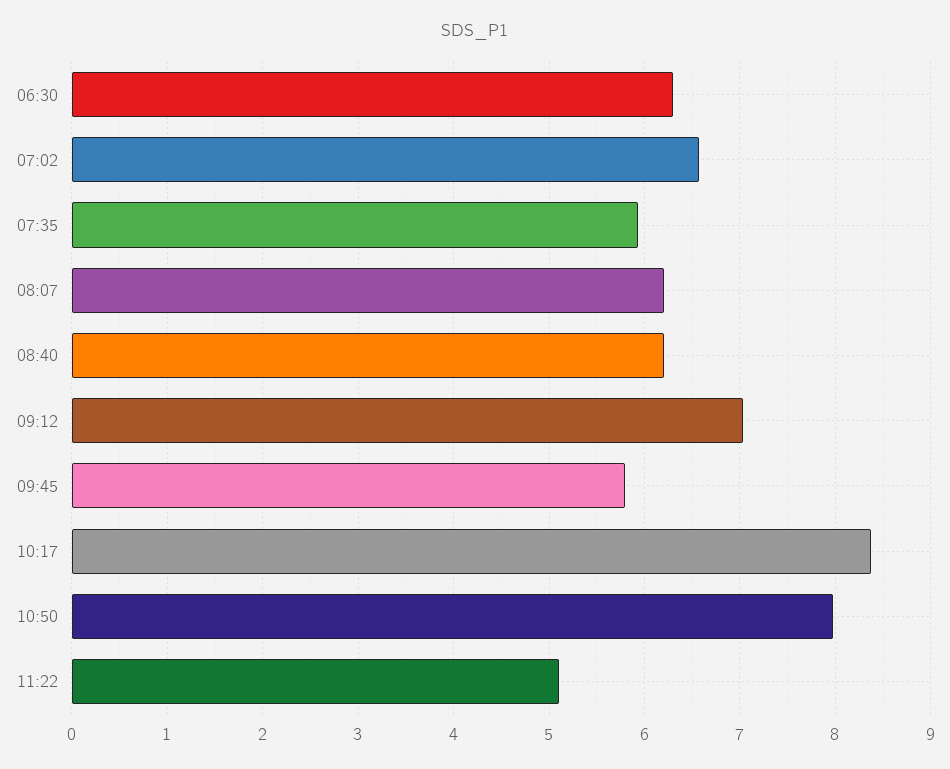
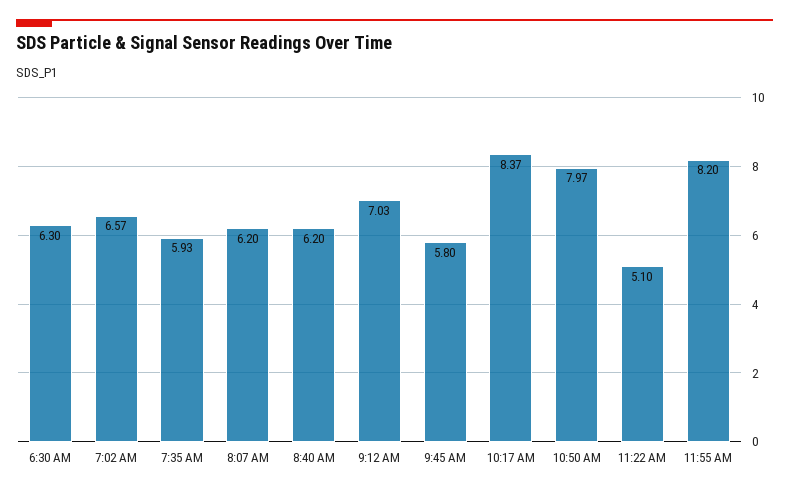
11:55 AM: none -> 8.2

